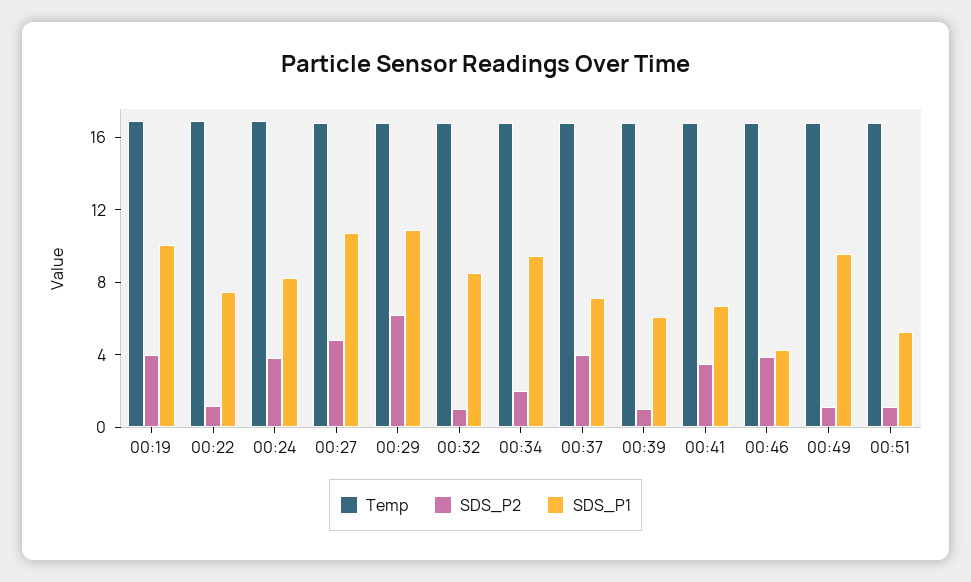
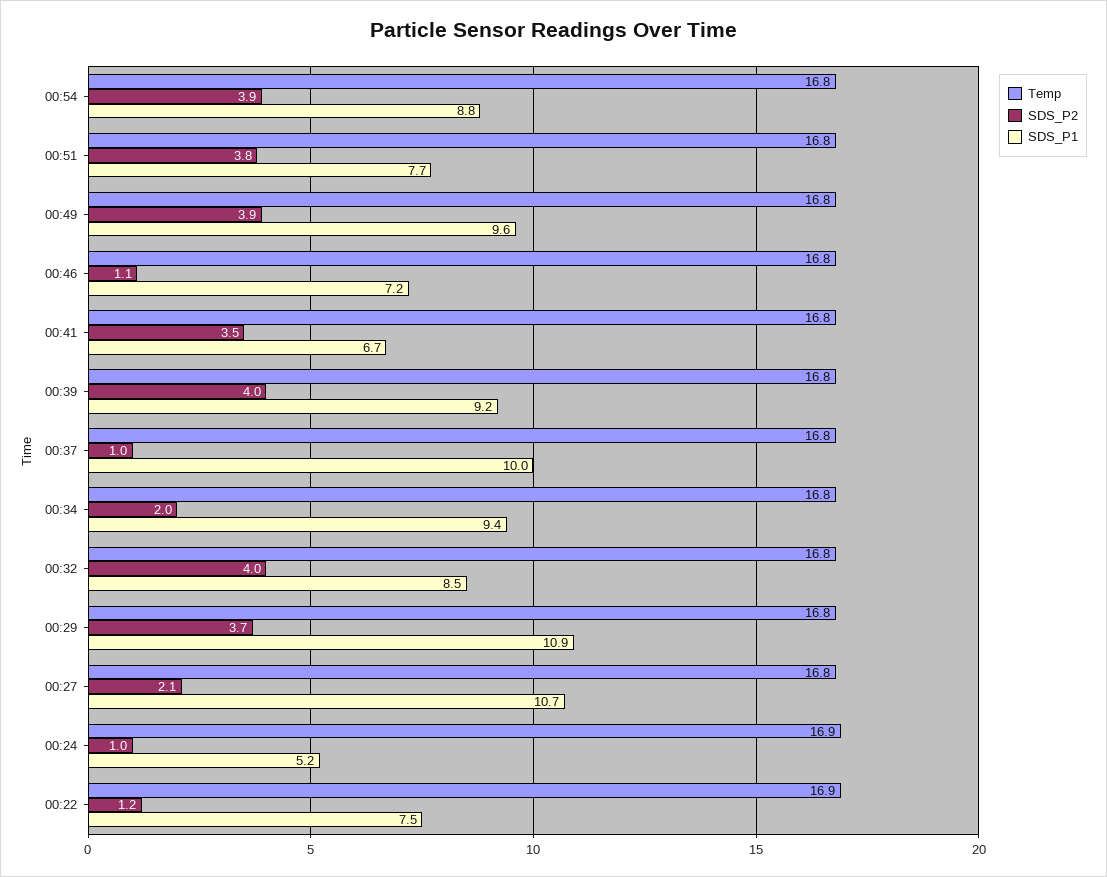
Temp, 00:19: 17 -> none
SDS_P2, 00:19: 4 -> none
SDS_P1, 00:19: 10 -> none
SDS_P2, 00:24: 4 -> 1
SDS_P1, 00:24: 8 -> 5.2
SDS_P2, 00:27: 5 -> 2.1
SDS_P2, 00:29: 6 -> 3.7
SDS_P2, 00:32: 1 -> 4
SDS_P2, 00:37: 4 -> 1
SDS_P1, 00:37: 7 -> 10
SDS_P2, 00:39: 1 -> 4
SDS_P1, 00:39: 6 -> 9.2
SDS_P2, 00:46: 4 -> 1.1
SDS_P1, 00:46: 4 -> 7.2
SDS_P2, 00:49: 1 -> 3.9
SDS_P2, 00:51: 1 -> 3.8
SDS_P1, 00:51: 5 -> 7.7
Temp, 00:54: none -> 16.8
SDS_P2, 00:54: none -> 3.9
SDS_P1, 00:54: none -> 8.8

